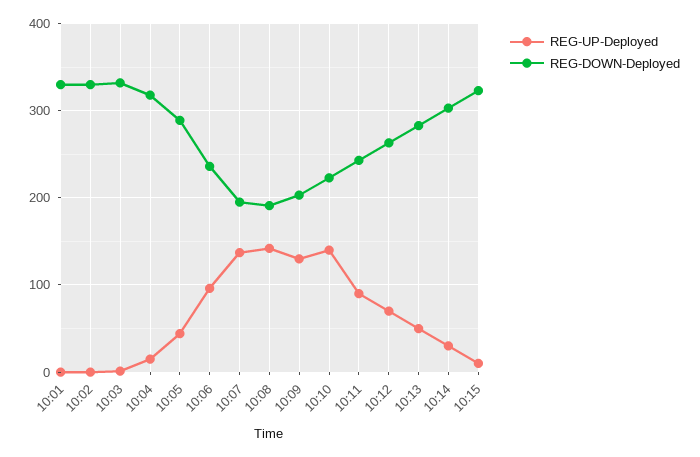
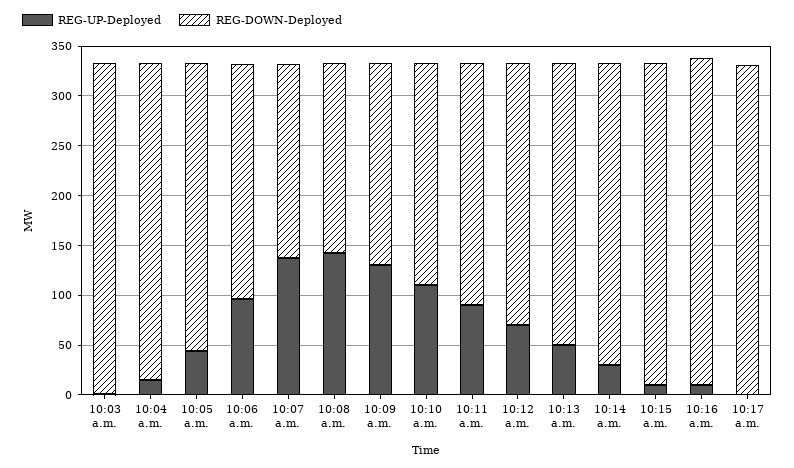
REG-UP-Deployed, 10:01: 0 -> none
REG-DOWN-Deployed, 10:01: 330 -> none
REG-UP-Deployed, 10:02: 0 -> none
REG-DOWN-Deployed, 10:02: 330 -> none
REG-UP-Deployed, 10:10: 140 -> 110
REG-UP-Deployed, 10:16 a.m.: none -> 10
REG-DOWN-Deployed, 10:16 a.m.: none -> 330
REG-UP-Deployed, 10:17 a.m.: none -> 0
REG-DOWN-Deployed, 10:17 a.m.: none -> 330

